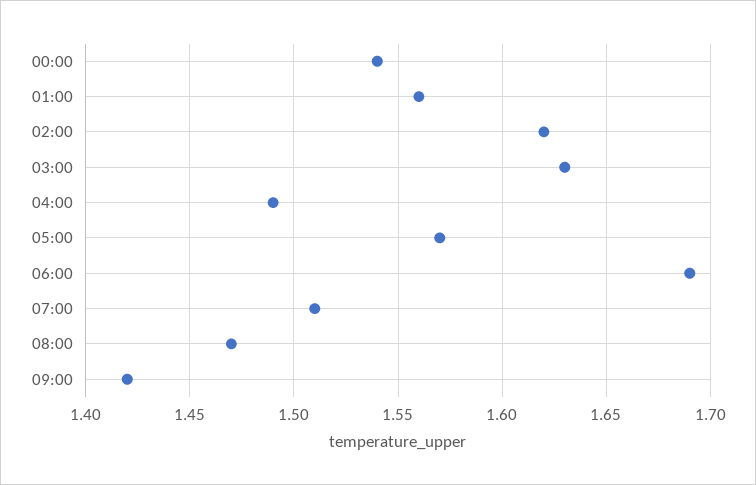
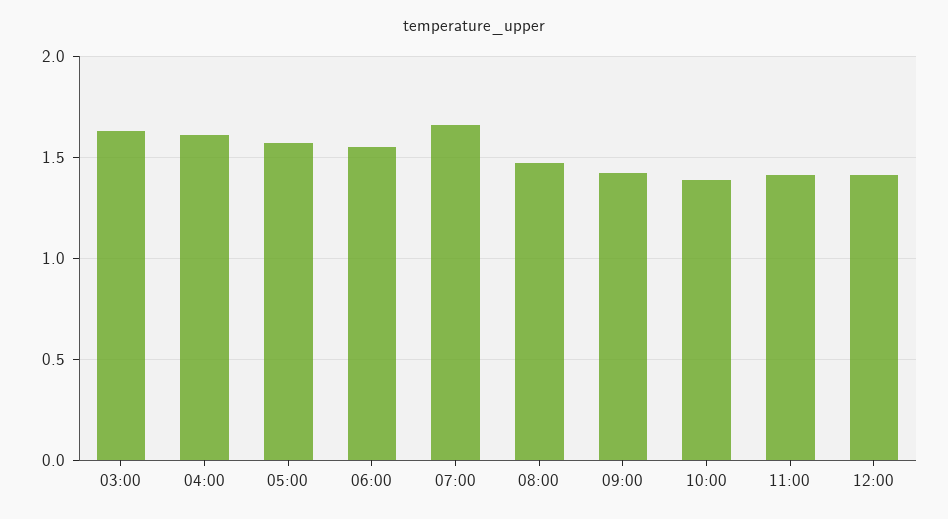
00:00: 1.54 -> none
01:00: 1.56 -> none
02:00: 1.62 -> none
04:00: 1.49 -> 1.6
06:00: 1.69 -> 1.55
07:00: 1.51 -> 1.65
10:00: none -> 1.4
11:00: none -> 1.4
12:00: none -> 1.4

